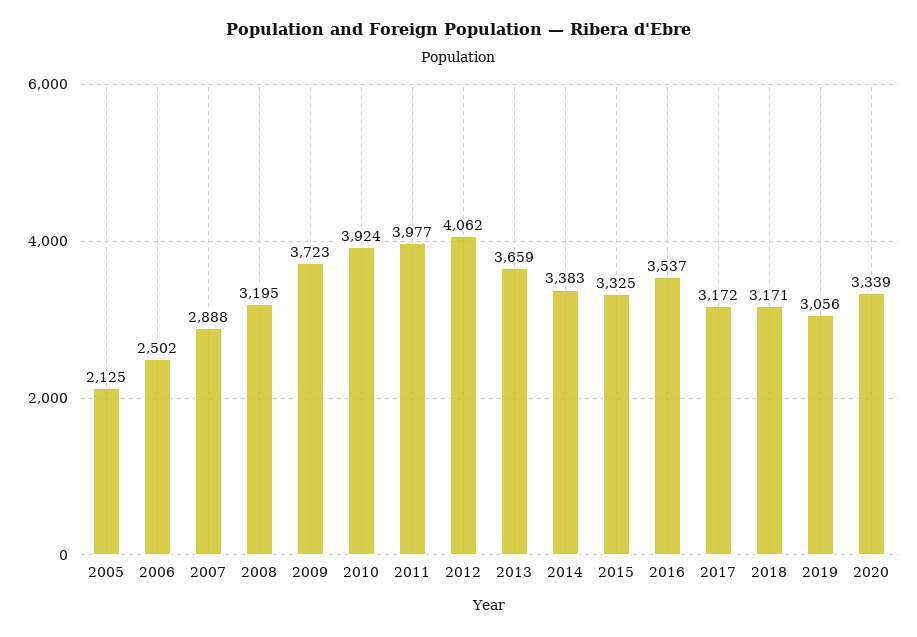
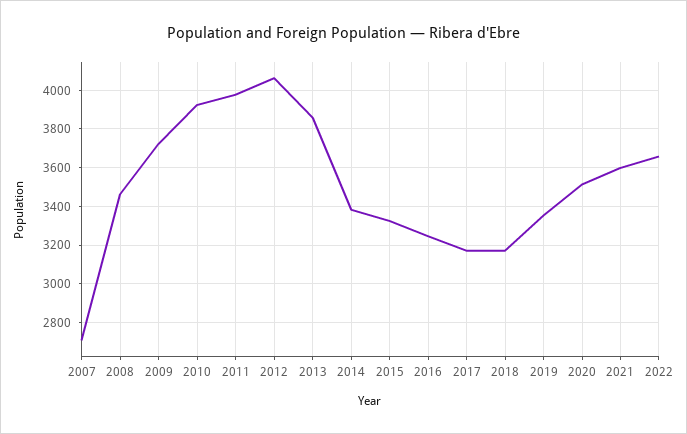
2005: 2125 -> none
2006: 2502 -> none
2007: 2888 -> 2700
2008: 3195 -> 3450
2013: 3659 -> 3850
2016: 3537 -> 3250
2019: 3056 -> 3350
2020: 3339 -> 3500
2021: none -> 3600
2022: none -> 3650

